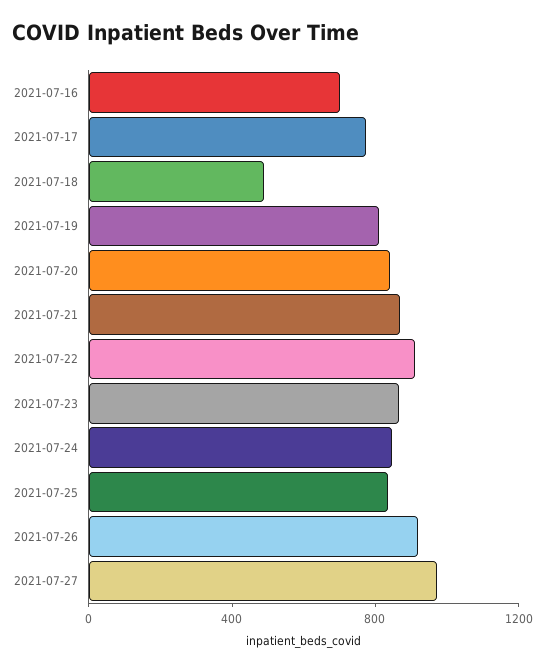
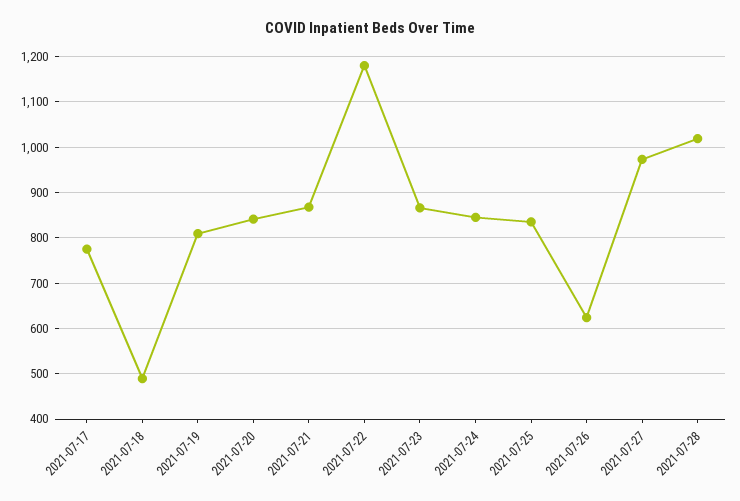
2021-07-16: 700 -> none
2021-07-22: 900 -> 1180
2021-07-26: 900 -> 620
2021-07-28: none -> 1020

